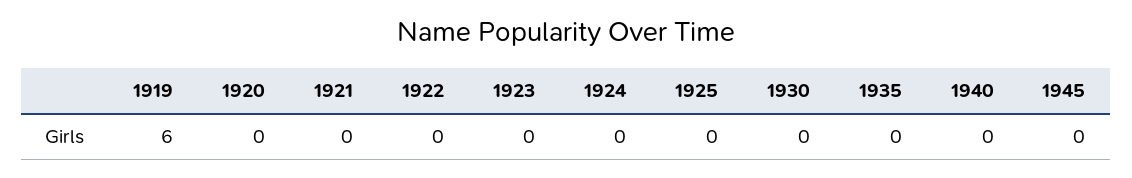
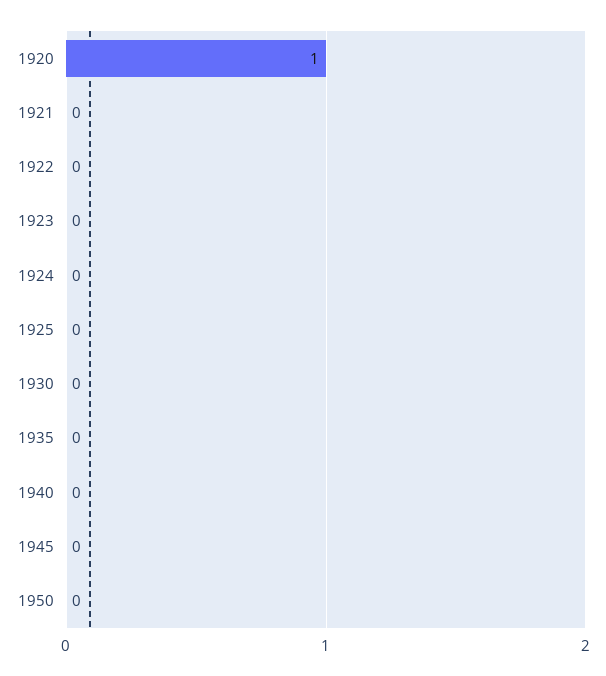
1919: 6 -> none
1920: 0 -> 1
1950: none -> 0

